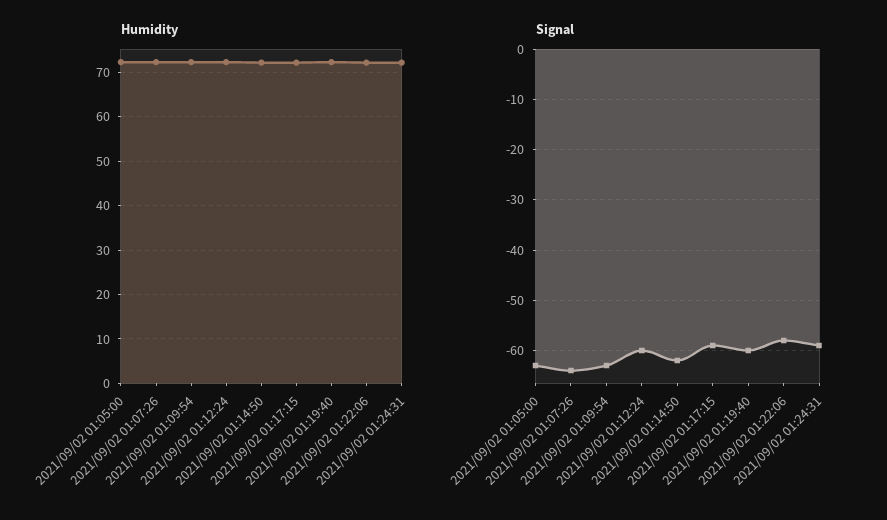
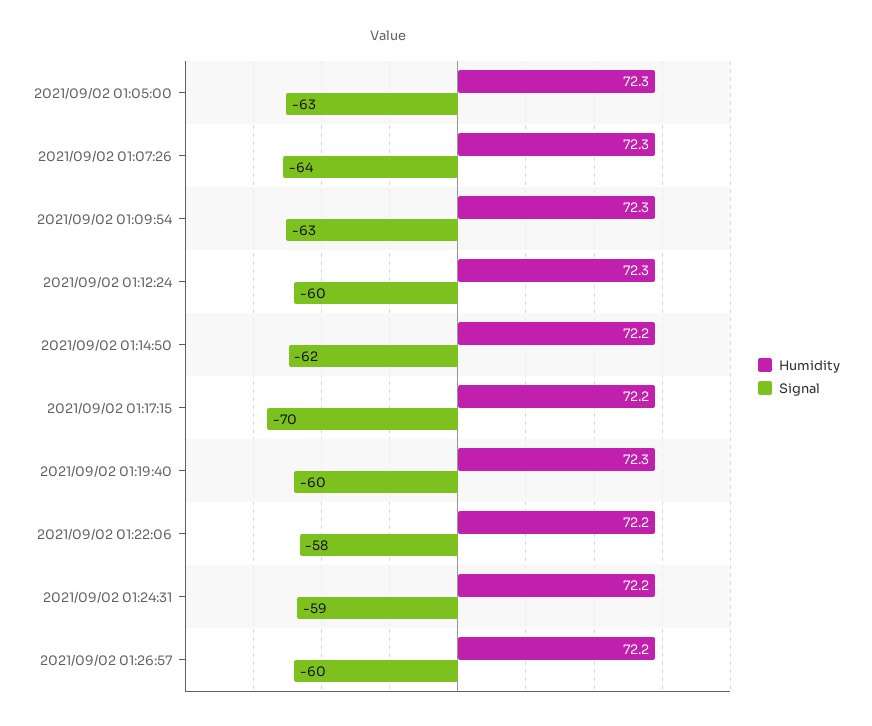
Signal, 2021/09/02 01:17:15: -60 -> -70
Humidity, 2021/09/02 01:26:57: none -> 72.2
Signal, 2021/09/02 01:26:57: none -> -60

